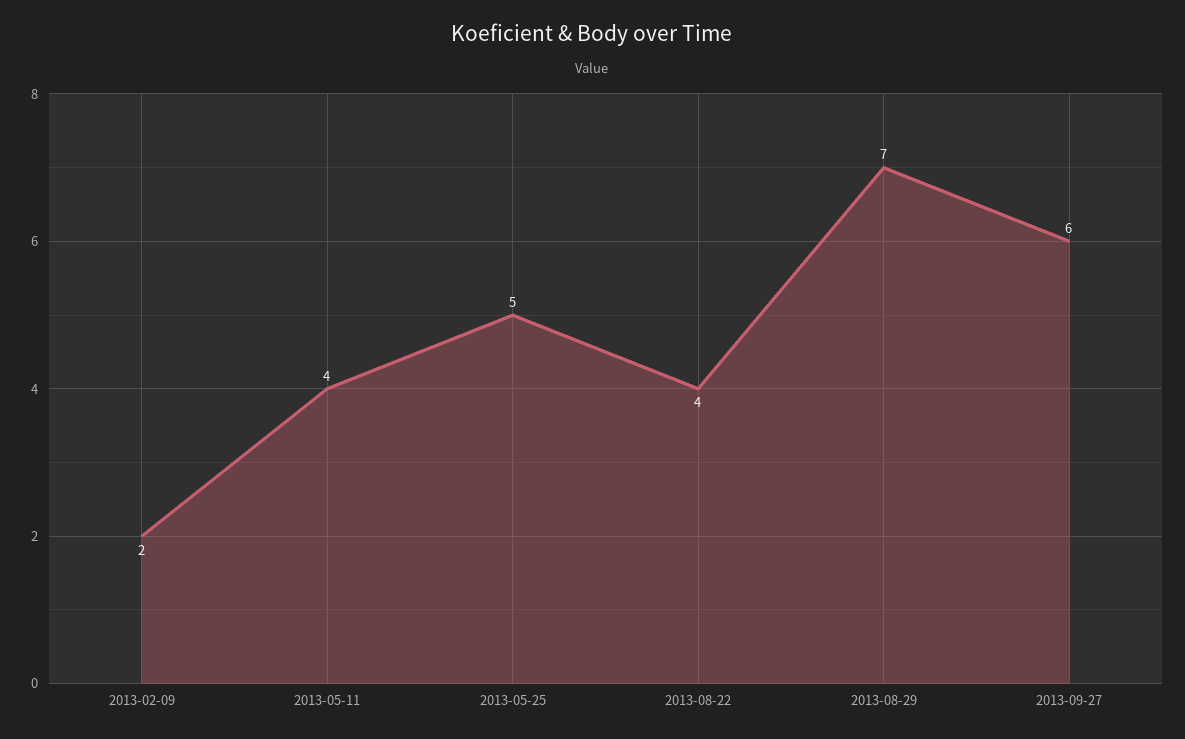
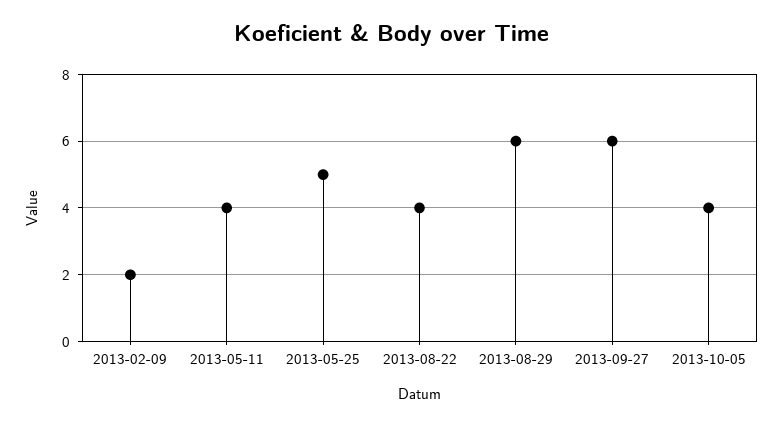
2013-08-29: 7 -> 6
2013-10-05: none -> 4

